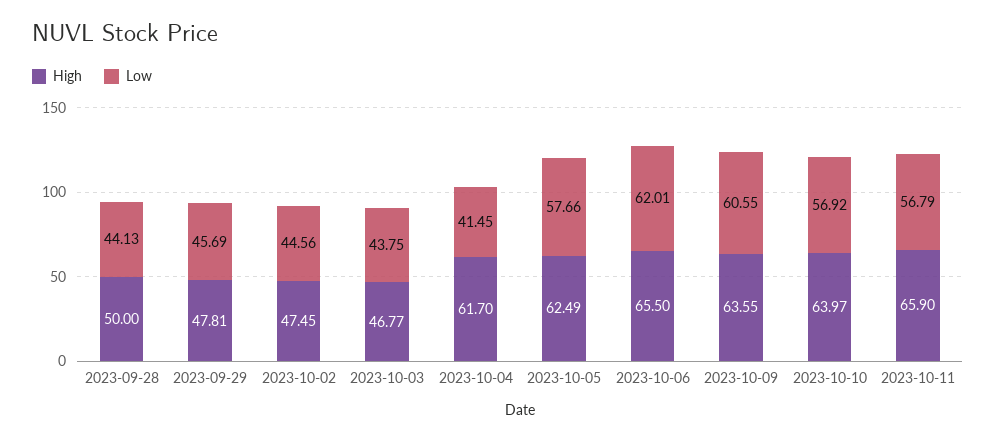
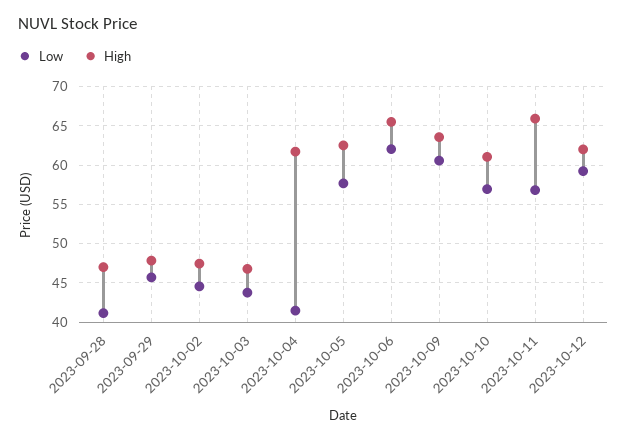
High, 2023-09-28: 50 -> 47
Low, 2023-09-28: 44.13 -> 41
High, 2023-10-10: 63.97 -> 61
Low, 2023-10-12: none -> 59
High, 2023-10-12: none -> 62

